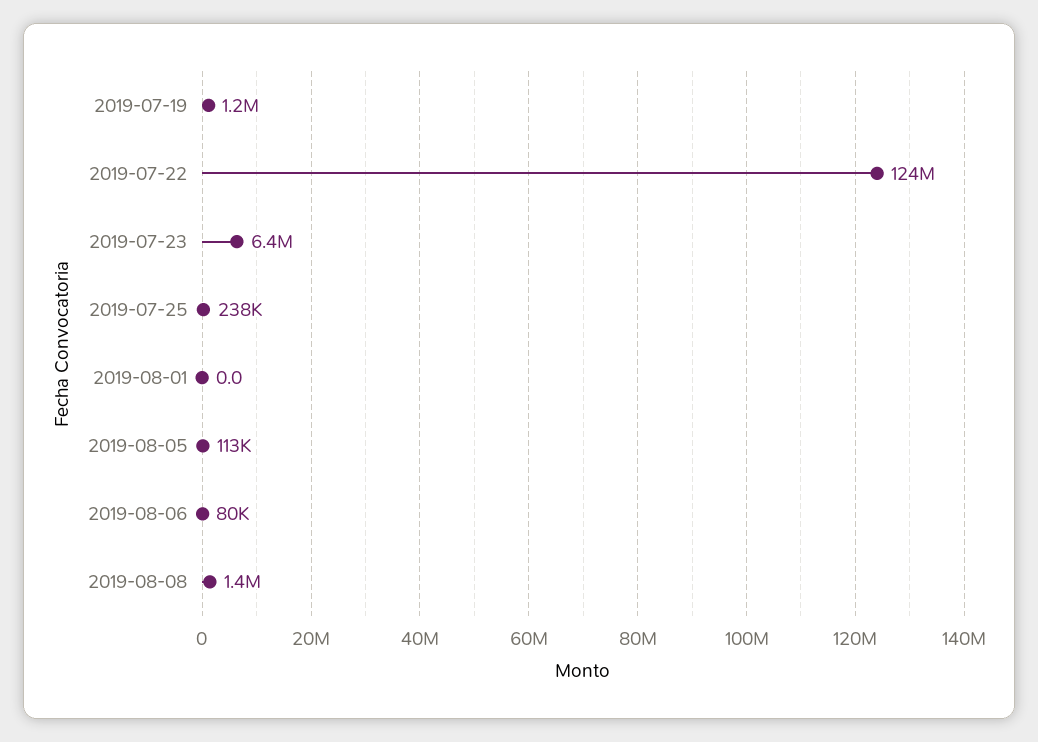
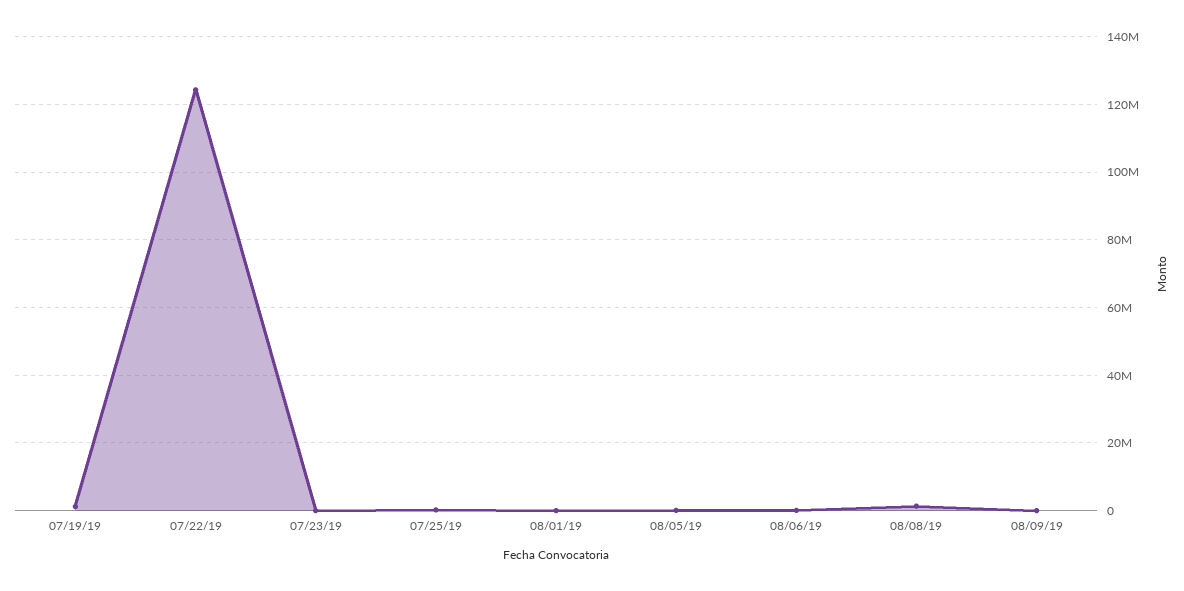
2019-07-23: 6400000 -> 0
08/09/19: none -> 0

